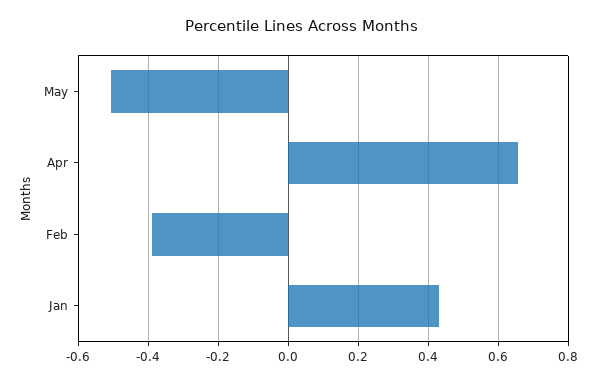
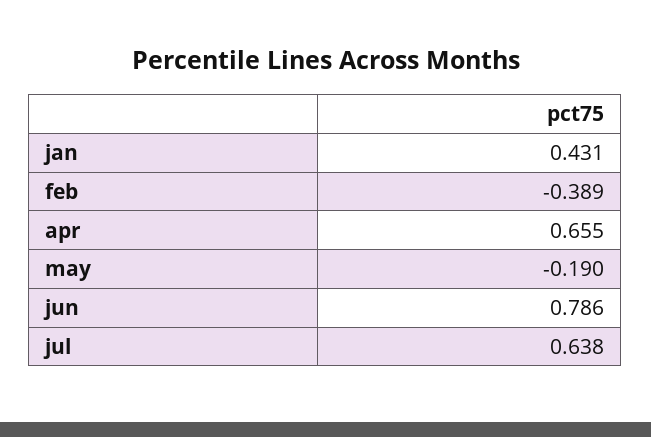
May: -0.5 -> -0.19
jun: none -> 0.786
jul: none -> 0.638

